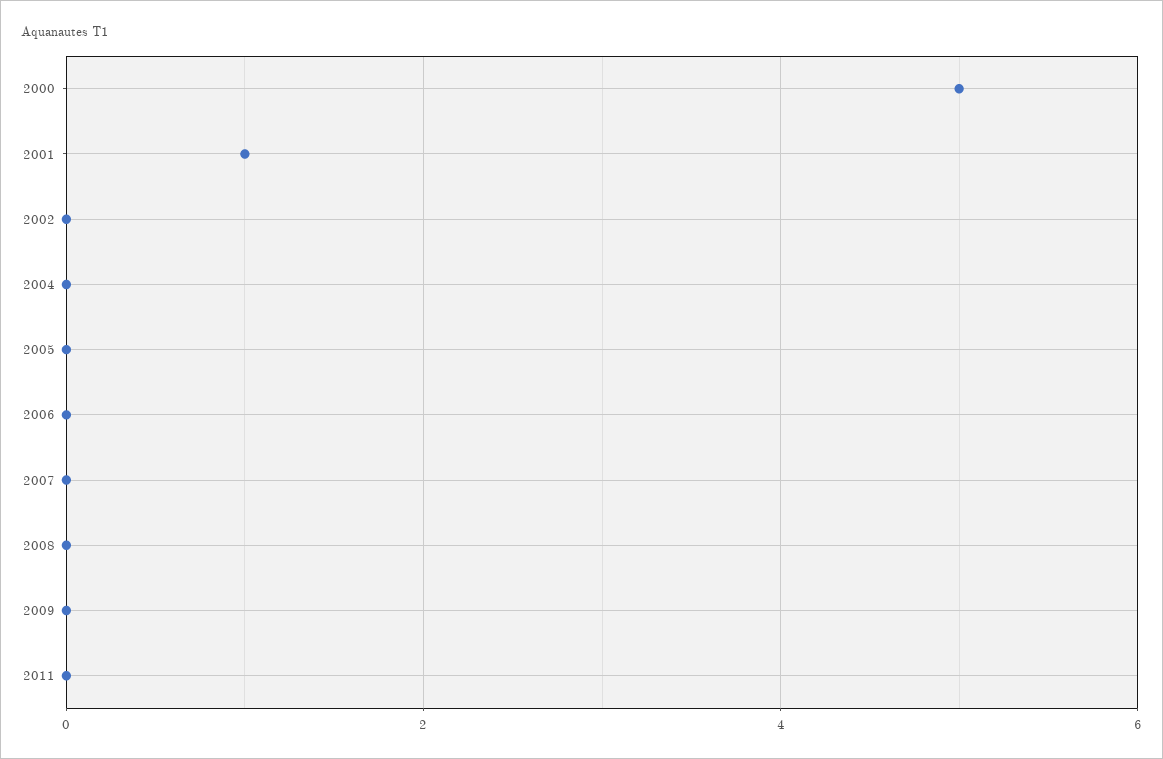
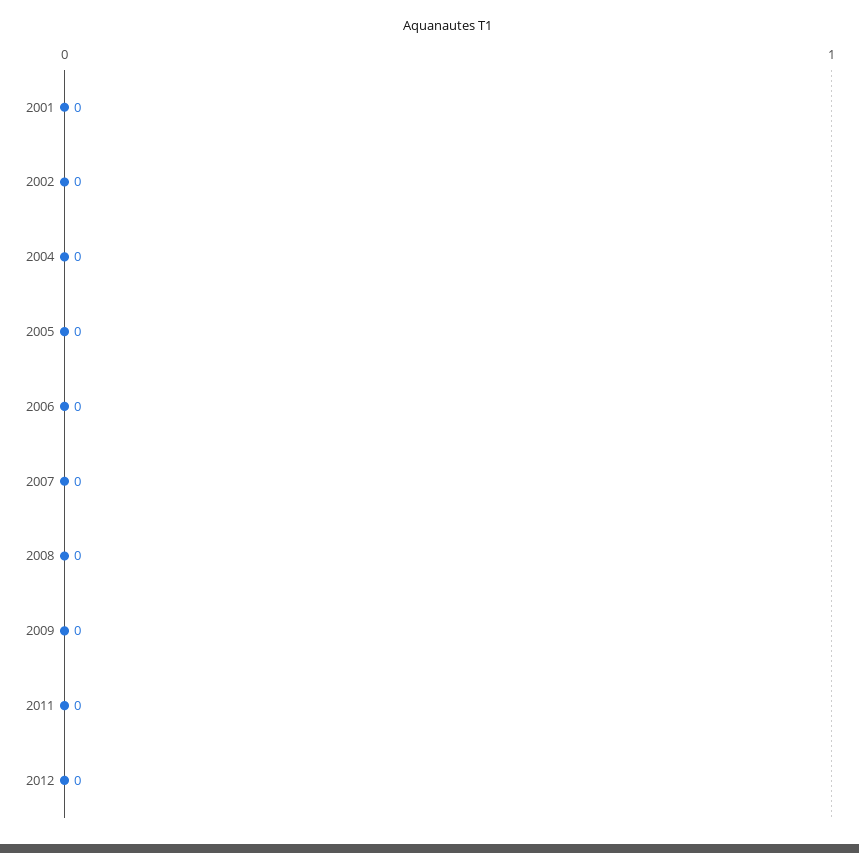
2000: 5 -> none
2001: 1 -> 0
2012: none -> 0

